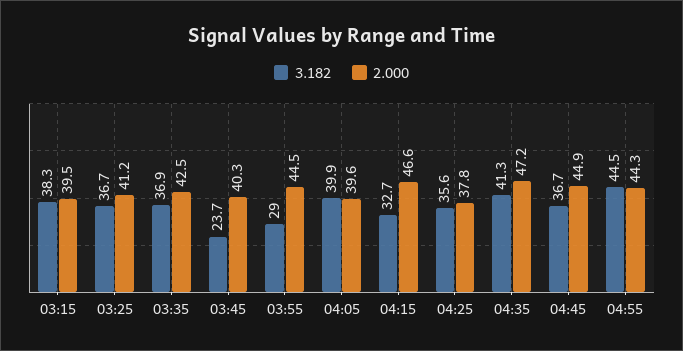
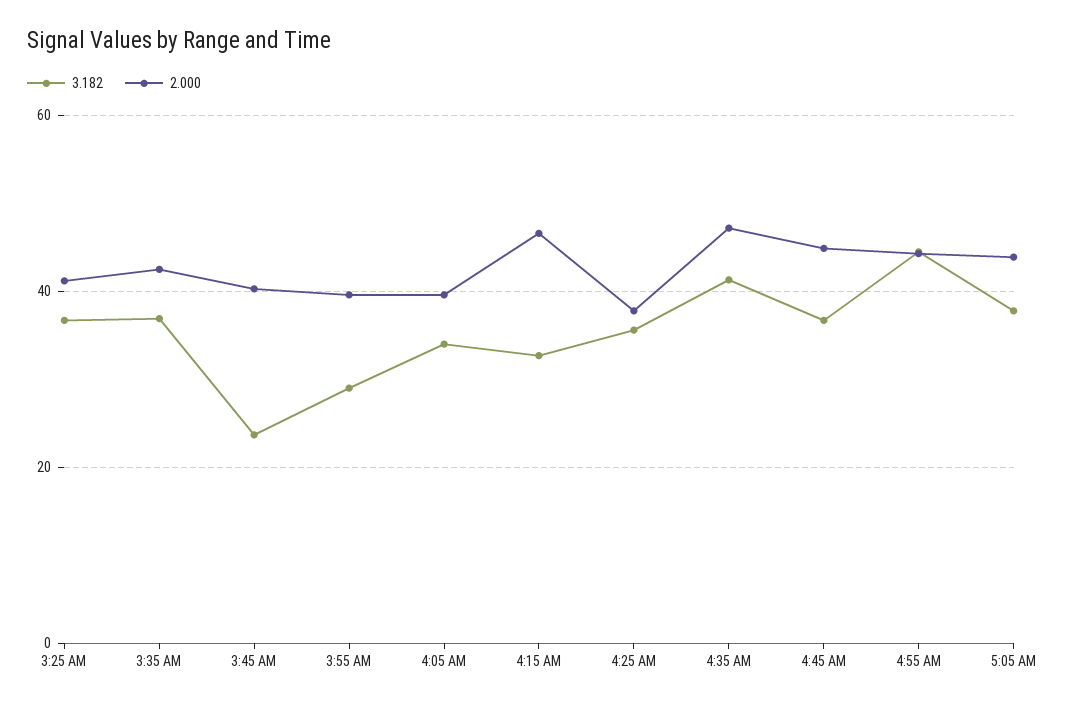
3.182, 03:15: 38.3 -> none
2.000, 03:15: 39.5 -> none
2.000, 03:55: 44.5 -> 40
3.182, 04:05: 39.9 -> 34
3.182, 5:05 AM: none -> 38
2.000, 5:05 AM: none -> 44

